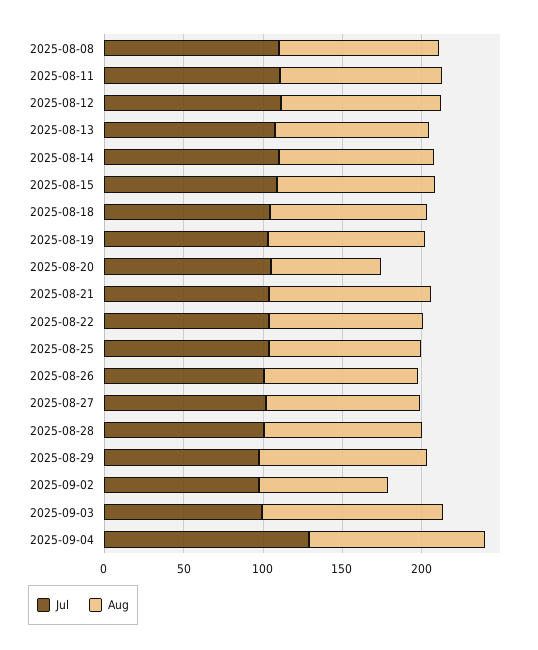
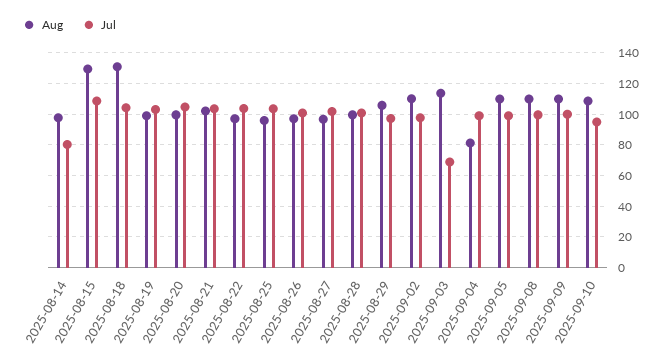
Jul, 2025-08-08: 110 -> none
Aug, 2025-08-08: 100 -> none
Jul, 2025-08-11: 110 -> none
Aug, 2025-08-11: 100 -> none
Jul, 2025-08-12: 110 -> none
Aug, 2025-08-12: 100 -> none
Jul, 2025-08-13: 110 -> none
Aug, 2025-08-13: 100 -> none
Jul, 2025-08-14: 110 -> 80
Aug, 2025-08-15: 100 -> 130
Aug, 2025-08-18: 100 -> 130
Aug, 2025-08-20: 70 -> 100
Aug, 2025-09-02: 80 -> 110
Jul, 2025-09-03: 100 -> 70
Jul, 2025-09-04: 130 -> 100
Aug, 2025-09-04: 110 -> 80
Aug, 2025-09-05: none -> 110
Jul, 2025-09-05: none -> 100
Aug, 2025-09-08: none -> 110
Jul, 2025-09-08: none -> 100
Aug, 2025-09-09: none -> 110
Jul, 2025-09-09: none -> 100
Aug, 2025-09-10: none -> 110
Jul, 2025-09-10: none -> 95

